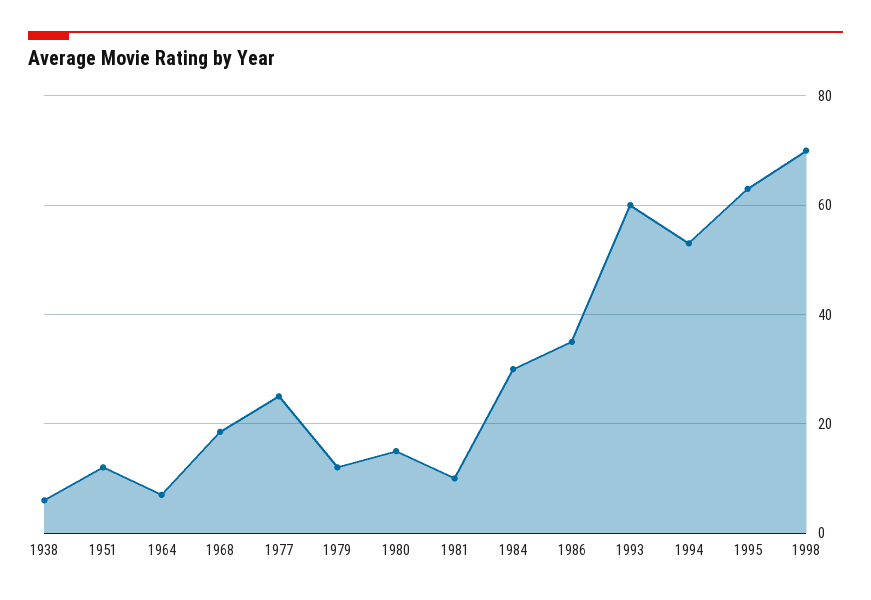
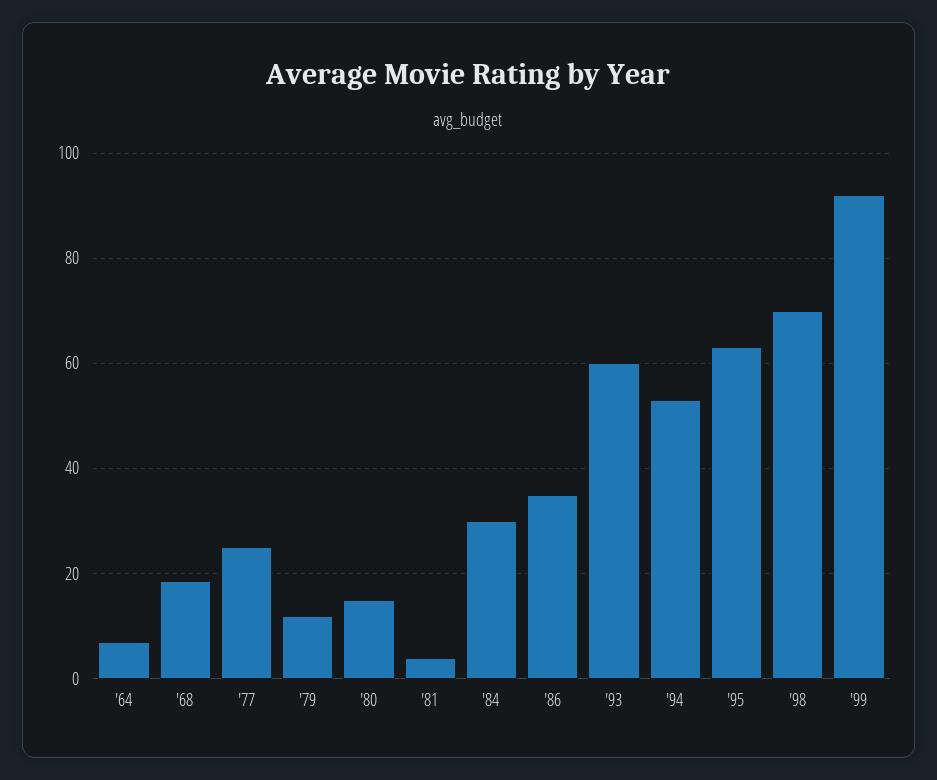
1938: 6 -> none
1951: 12 -> none
1981: 10 -> 4
'99: none -> 92

